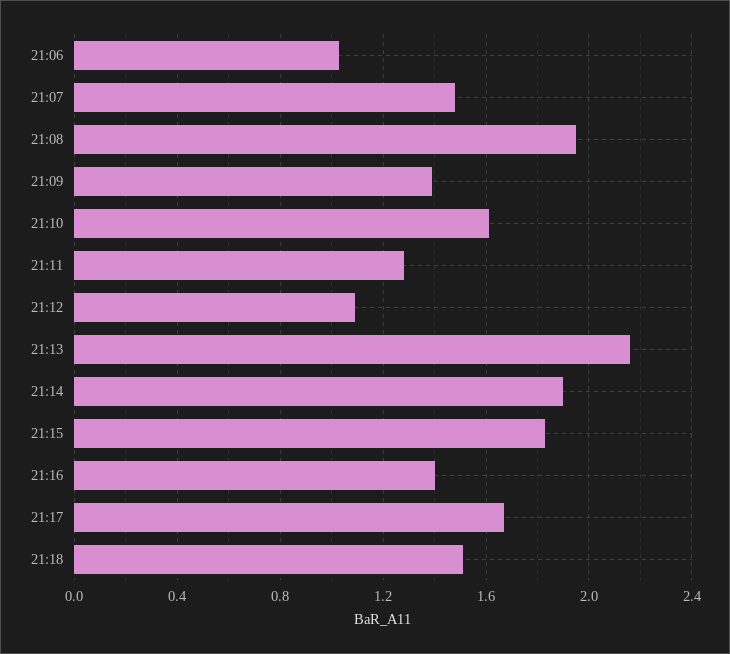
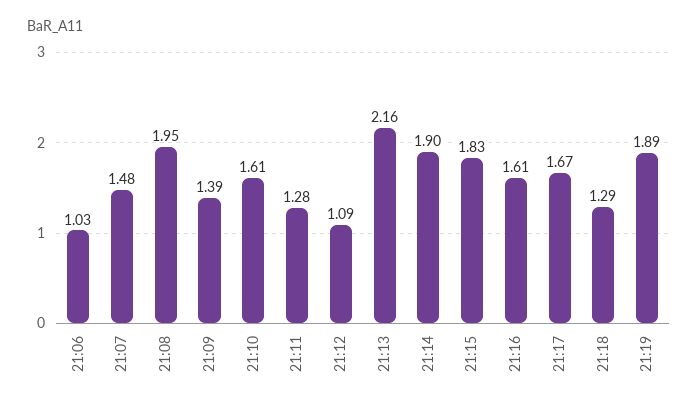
21:16: 1.4 -> 1.61
21:18: 1.5 -> 1.29
21:19: none -> 1.89

